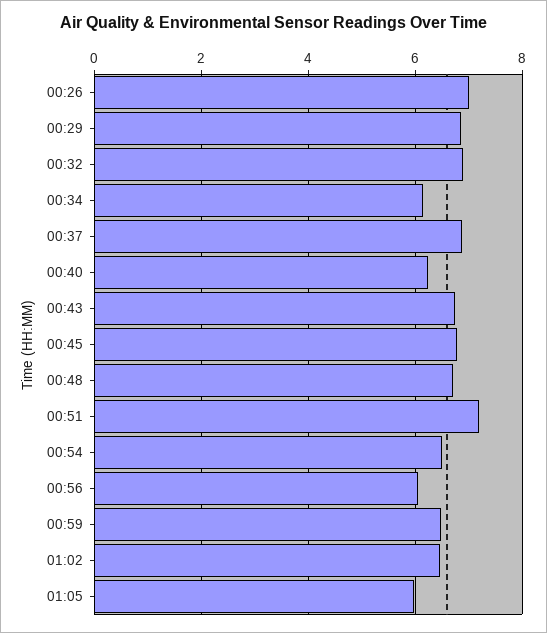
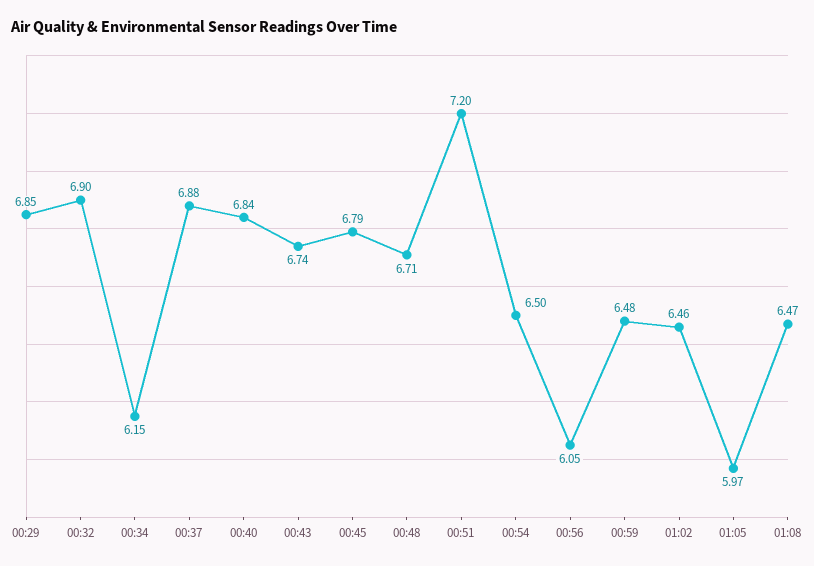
00:26: 7 -> none
00:40: 6.2 -> 6.84
01:08: none -> 6.47

